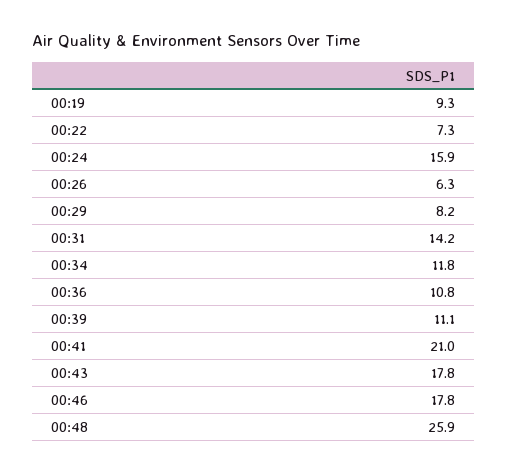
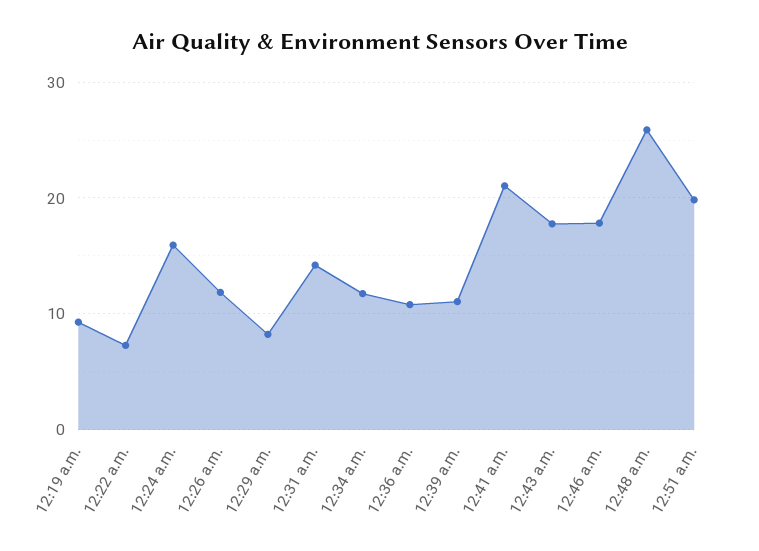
00:26: 6.3 -> 12
12:51 a.m.: none -> 20

